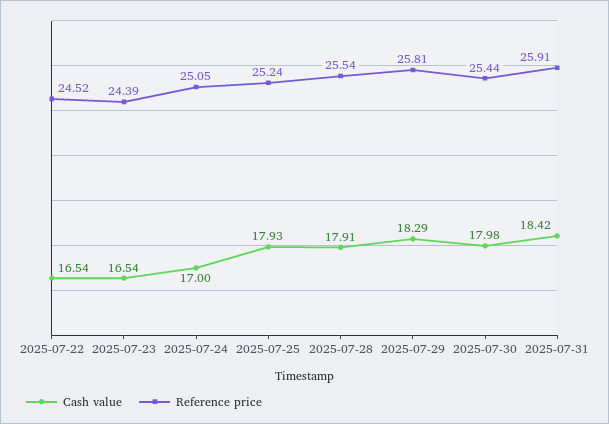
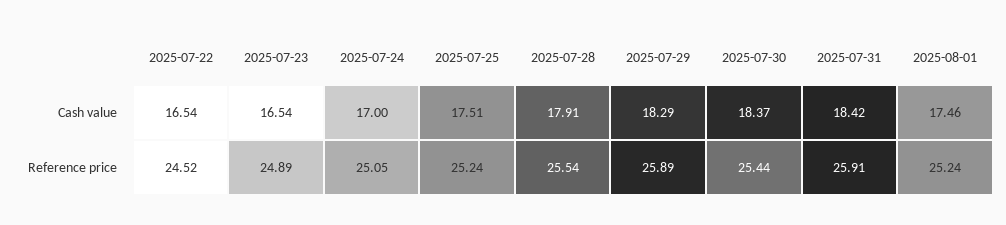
Reference price, 2025-07-23: 24.39 -> 24.89
Cash value, 2025-07-25: 17.93 -> 17.51
Reference price, 2025-07-29: 25.81 -> 25.89
Cash value, 2025-07-30: 17.98 -> 18.37
Cash value, 2025-08-01: none -> 17.46
Reference price, 2025-08-01: none -> 25.24

